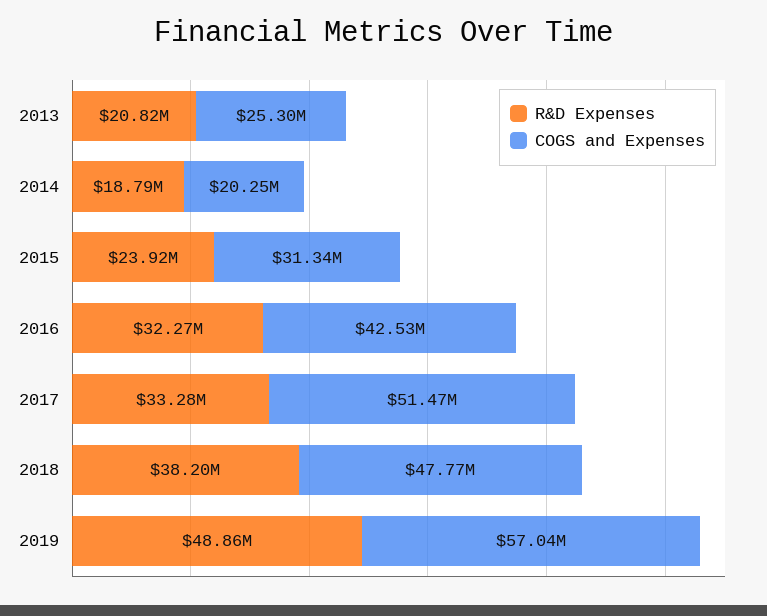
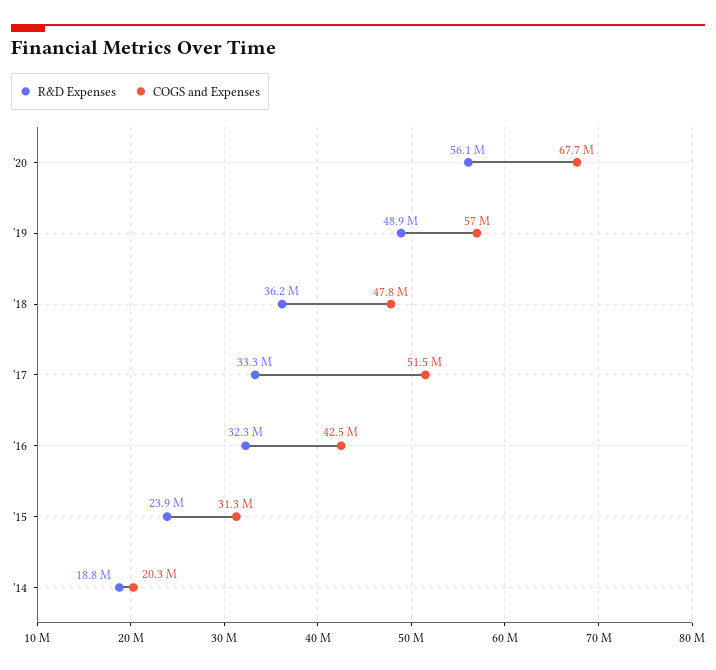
R&D Expenses, 2013: 20820000 -> none
COGS and Expenses, 2013: 25300000 -> none
R&D Expenses, 2018: 38200000 -> 36200000
R&D Expenses, '20: none -> 56100000
COGS and Expenses, '20: none -> 67700000

